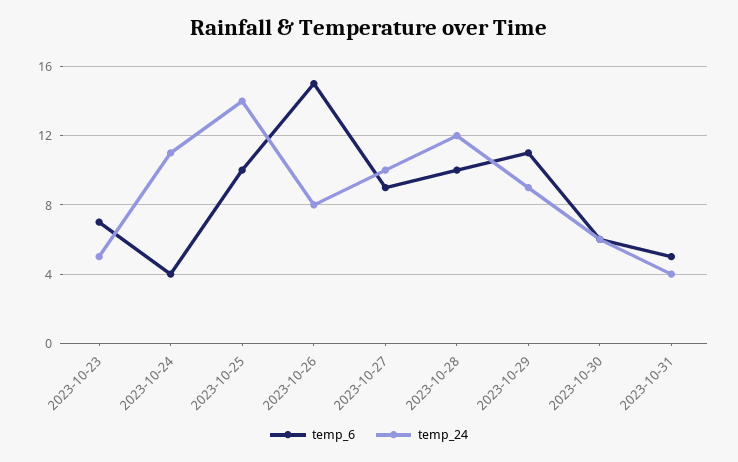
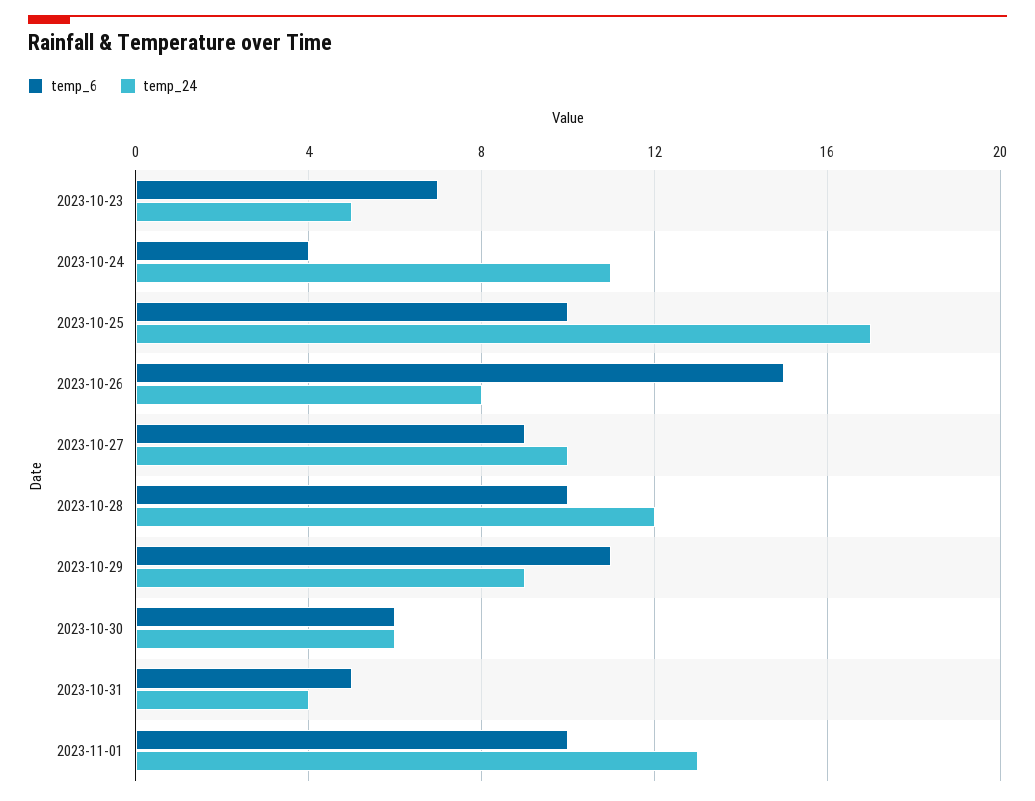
temp_24, 2023-10-25: 14 -> 17
temp_6, 2023-11-01: none -> 10
temp_24, 2023-11-01: none -> 13

